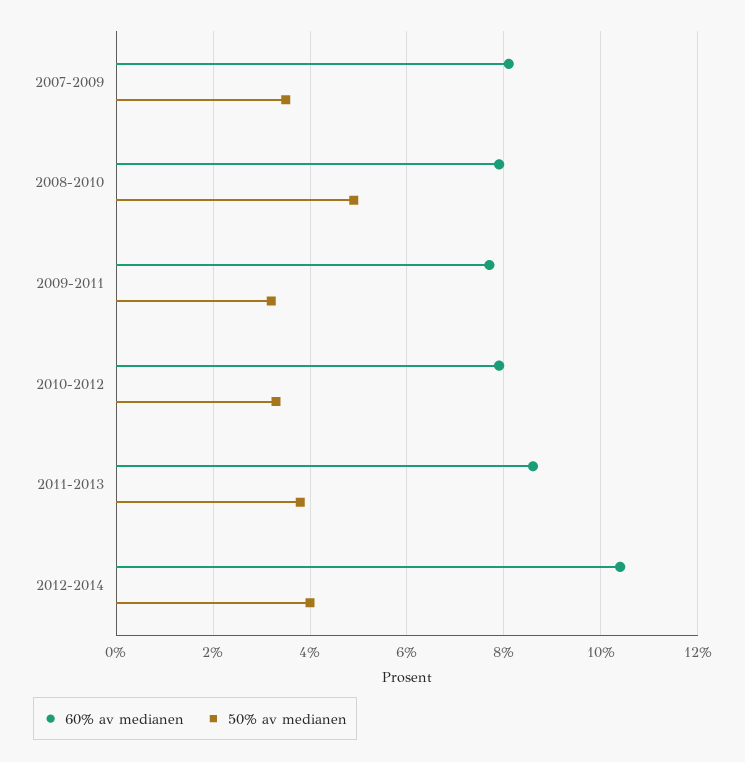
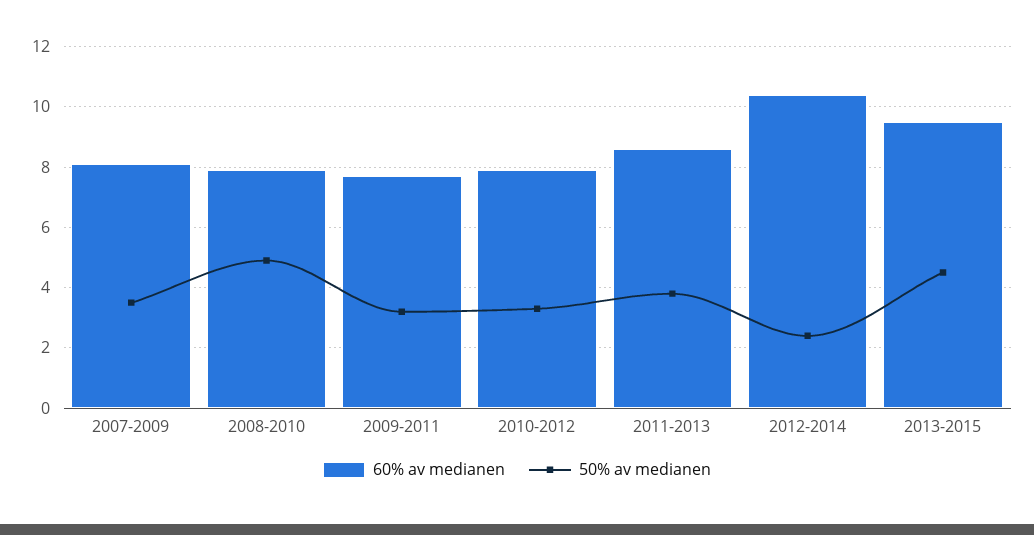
50% av medianen, 2012-2014: 4 -> 2.5
60% av medianen, 2013-2015: none -> 9.5
50% av medianen, 2013-2015: none -> 4.5

